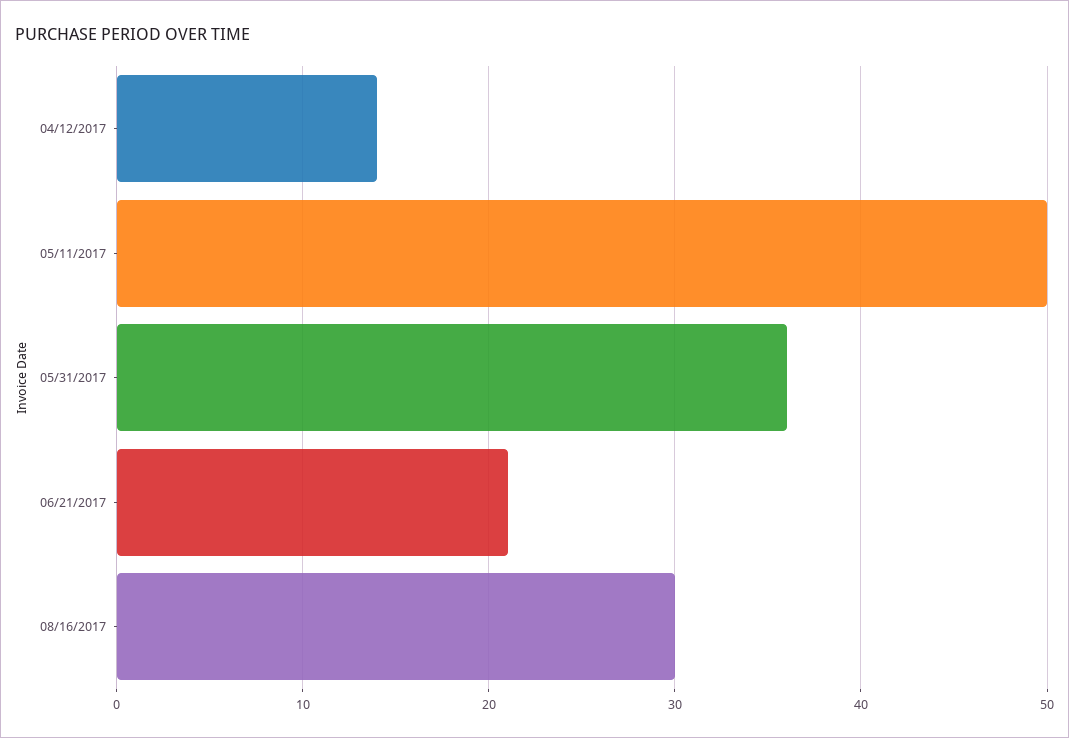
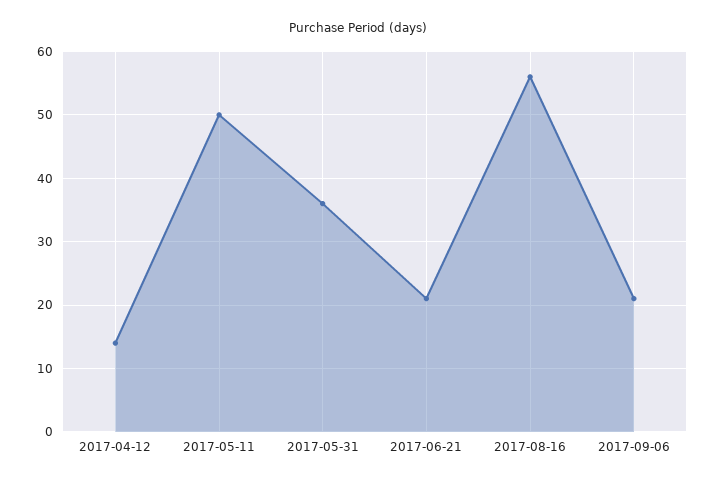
08/16/2017: 30 -> 56
2017-09-06: none -> 21

